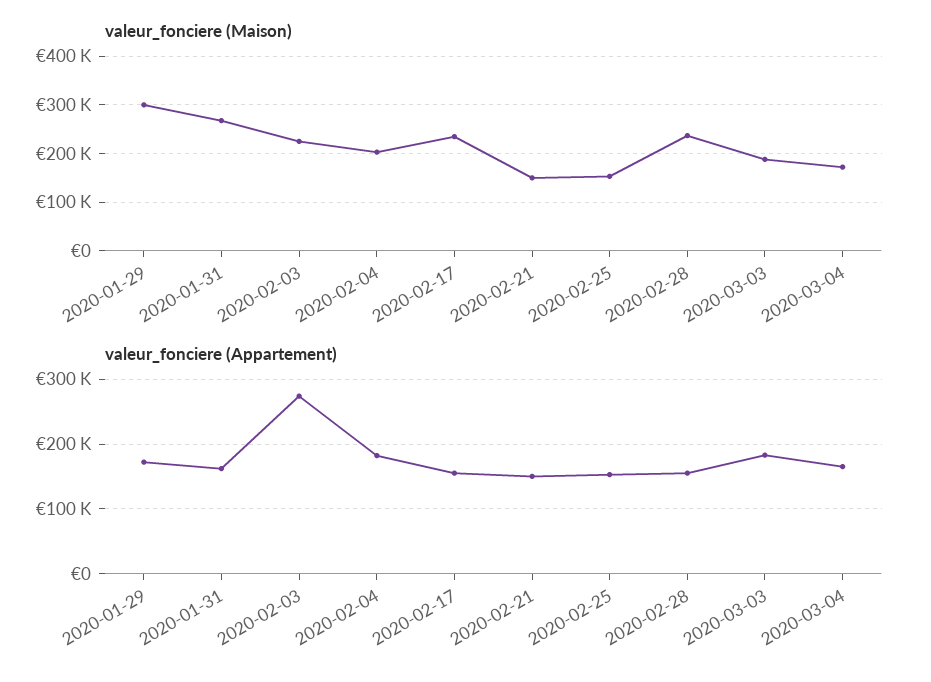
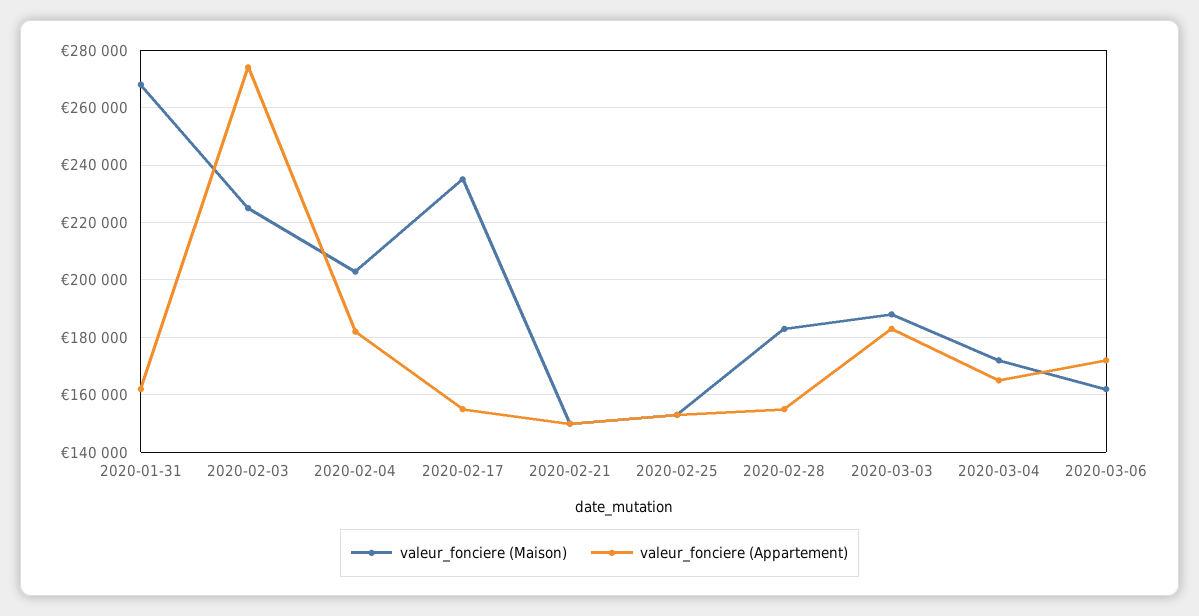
valeur_fonciere (Maison), 2020-01-29: 300000 -> none
valeur_fonciere (Maison), 2020-02-28: 240000 -> 182500
valeur_fonciere (Appartement), 2020-01-29: 170000 -> none
valeur_fonciere (Maison), 2020-03-06: none -> 162500
valeur_fonciere (Appartement), 2020-03-06: none -> 172500

